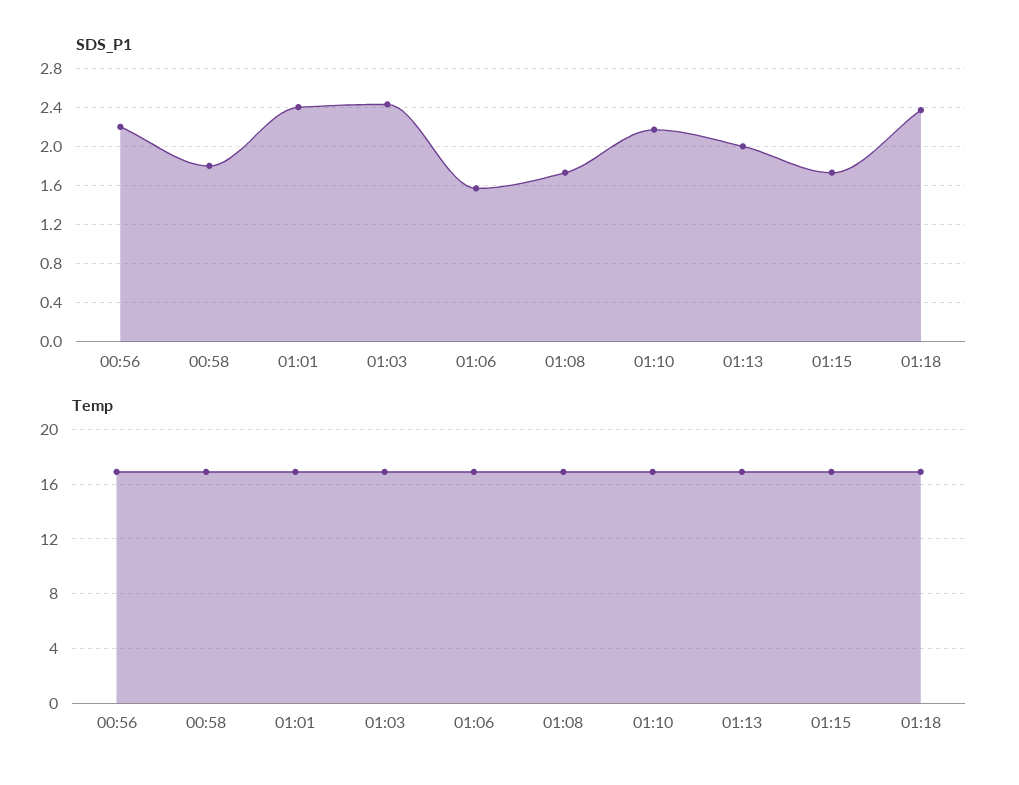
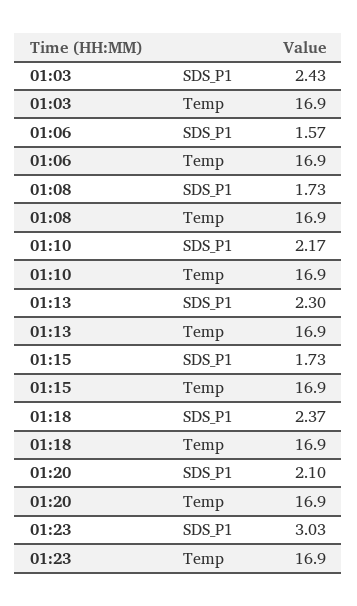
SDS_P1, 00:56: 2.2 -> none
SDS_P1, 00:58: 1.8 -> none
SDS_P1, 01:01: 2.4 -> none
SDS_P1, 01:13: 2 -> 2.3
Temp, 00:56: 17 -> none
Temp, 00:58: 17 -> none
Temp, 01:01: 17 -> none
SDS_P1, 01:20: none -> 2.1
Temp, 01:20: none -> 16.9
SDS_P1, 01:23: none -> 3.03
Temp, 01:23: none -> 16.9

